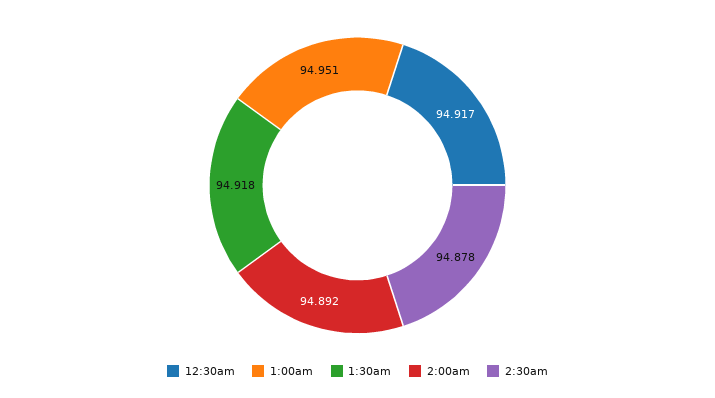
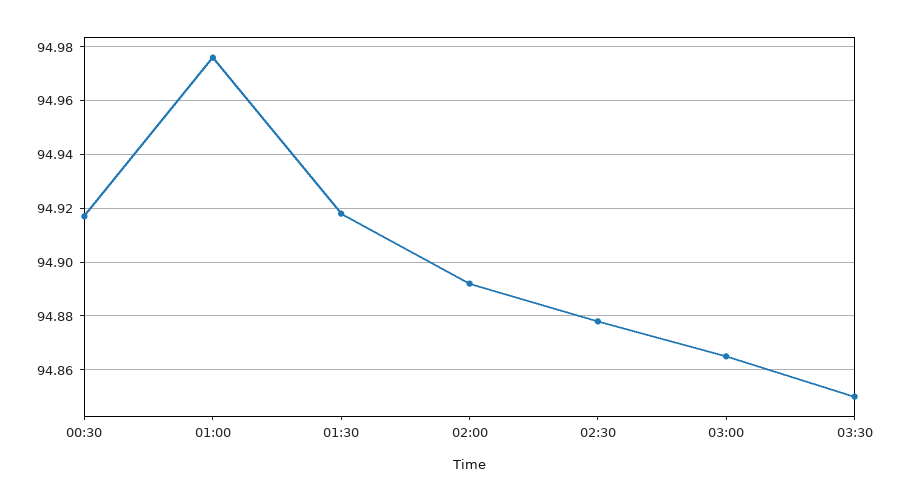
1:00am: 94.951 -> 94.975
03:00: none -> 94.865
03:30: none -> 94.85

